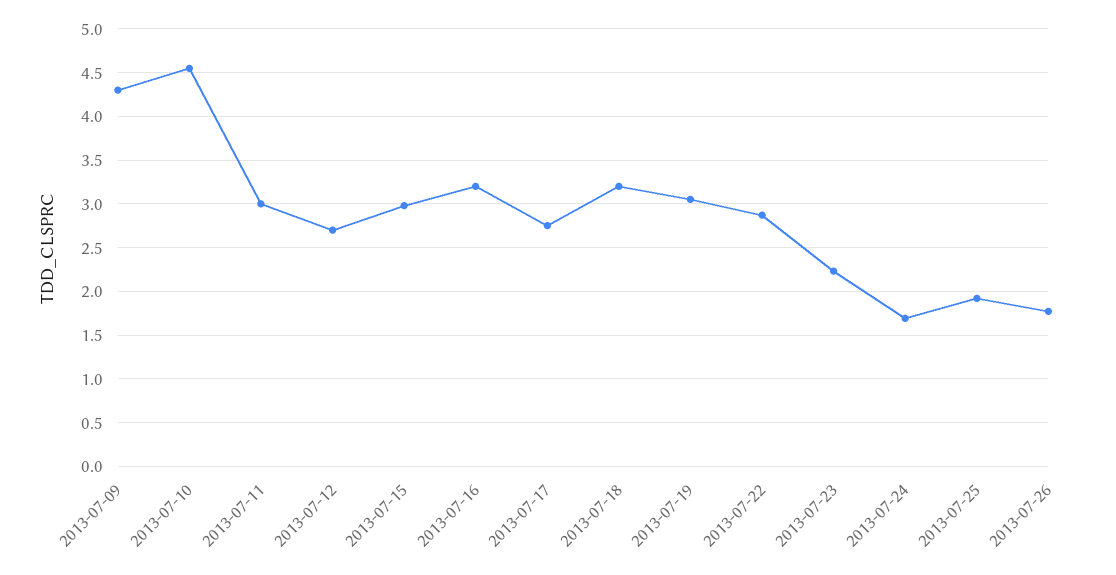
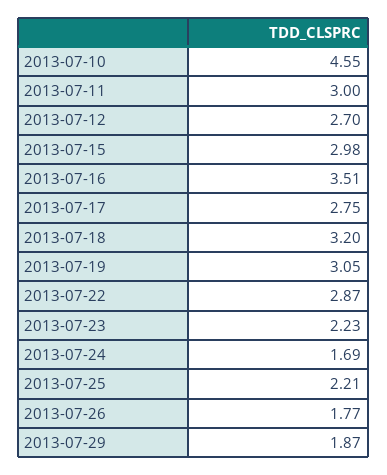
2013-07-09: 4.3 -> none
2013-07-16: 3.2 -> 3.51
2013-07-25: 1.9 -> 2.21
2013-07-29: none -> 1.87

